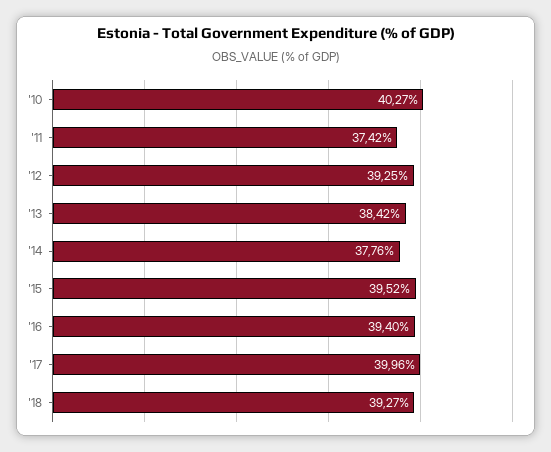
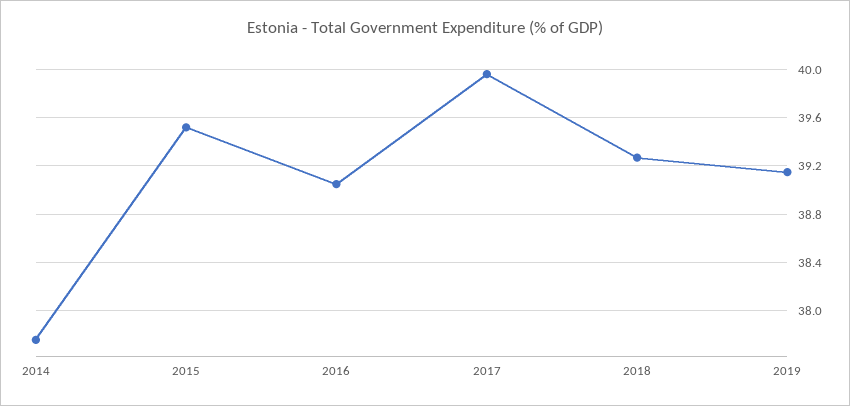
'10: 40.27 -> none
'11: 37.42 -> none
'12: 39.25 -> none
'13: 38.42 -> none
'16: 39.4 -> 39.05
2019: none -> 39.15

